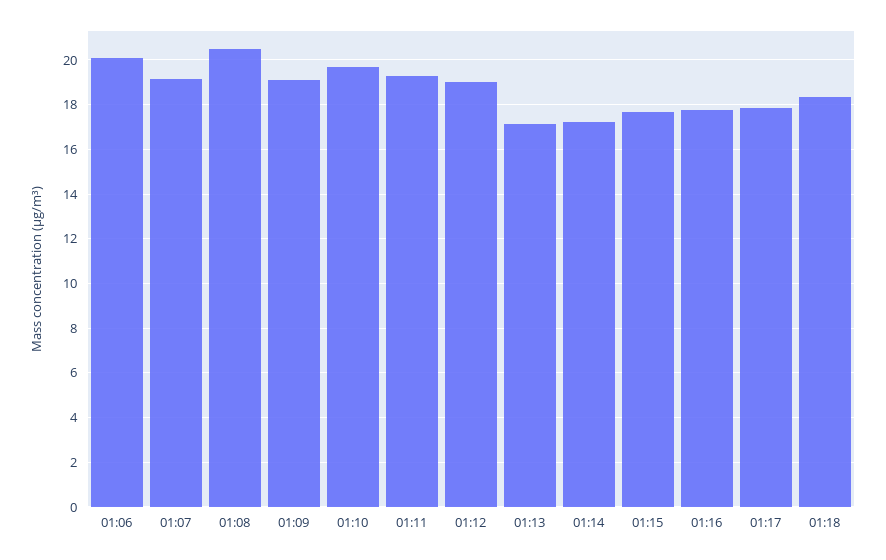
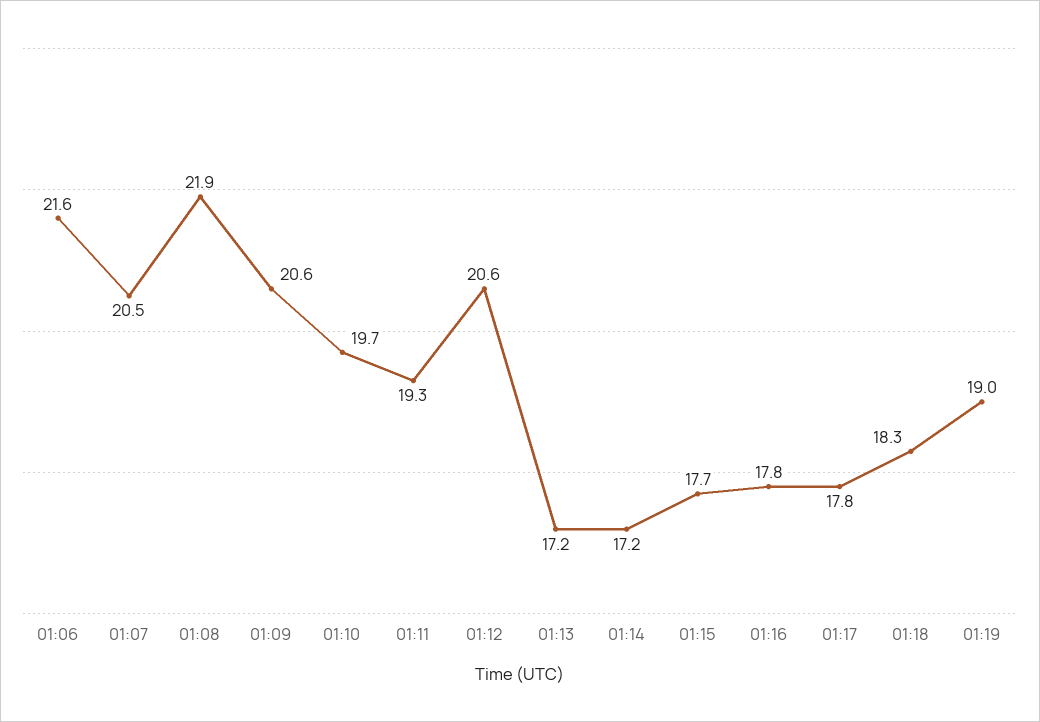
01:06: 20 -> 21.6
01:07: 19 -> 20.5
01:08: 20.5 -> 21.9
01:09: 19 -> 20.6
01:12: 19 -> 20.6
01:19: none -> 19

